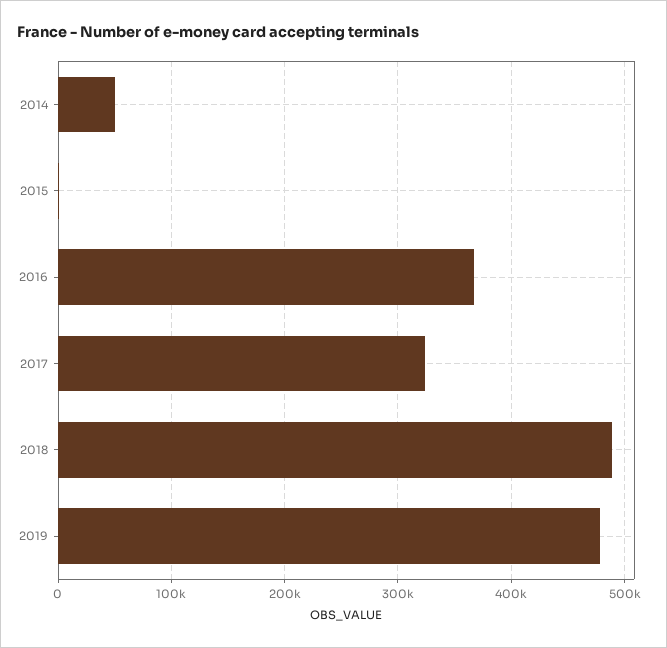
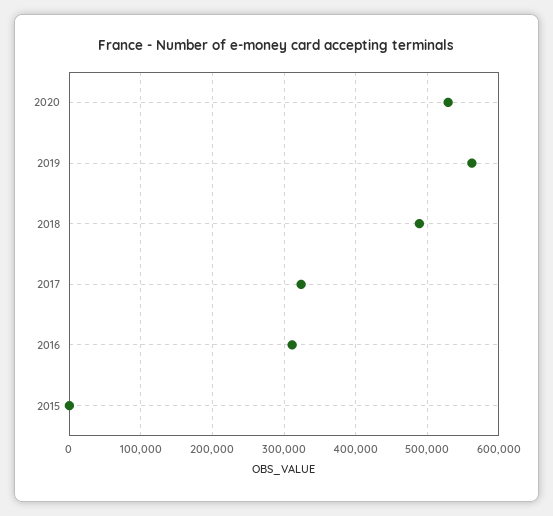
2014: 50000 -> none
2016: 370000 -> 310000
2019: 480000 -> 560000
2020: none -> 530000

